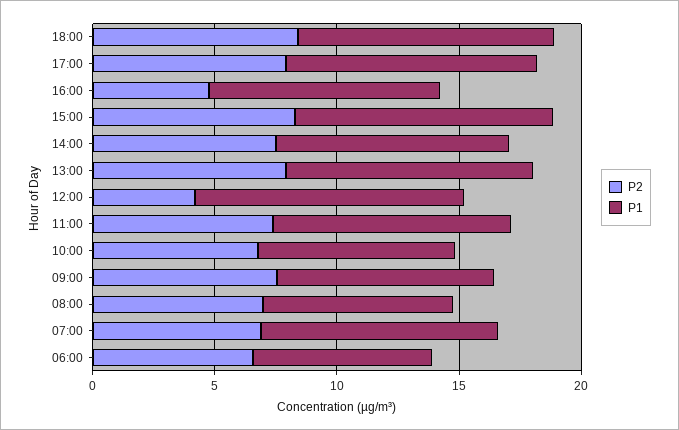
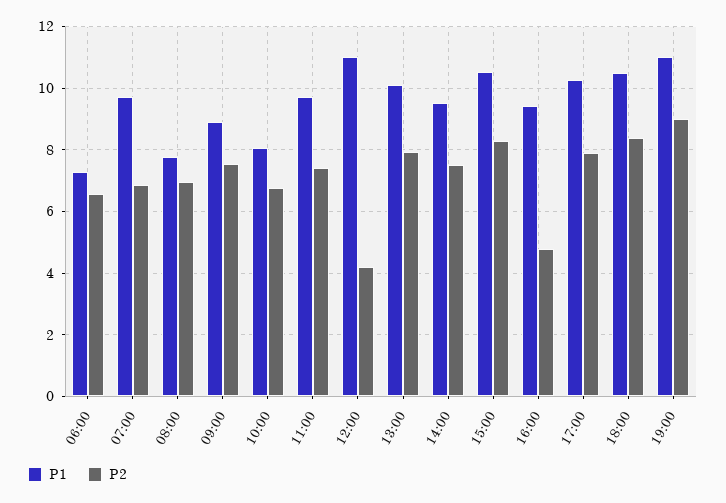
P1, 19:00: none -> 11
P2, 19:00: none -> 9

